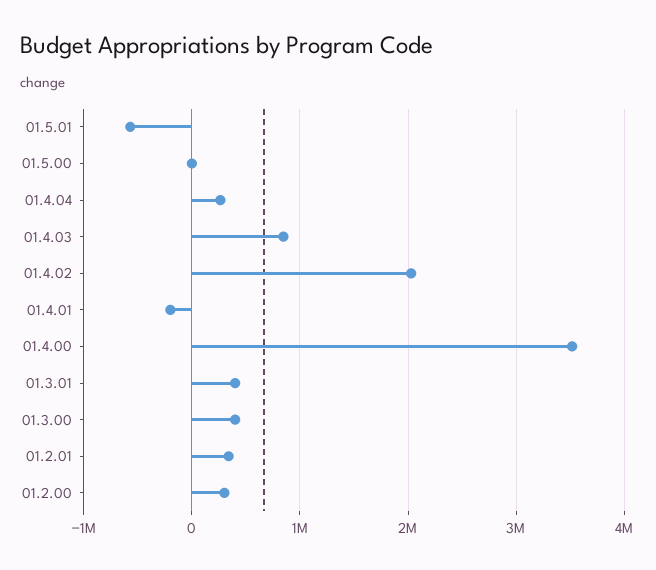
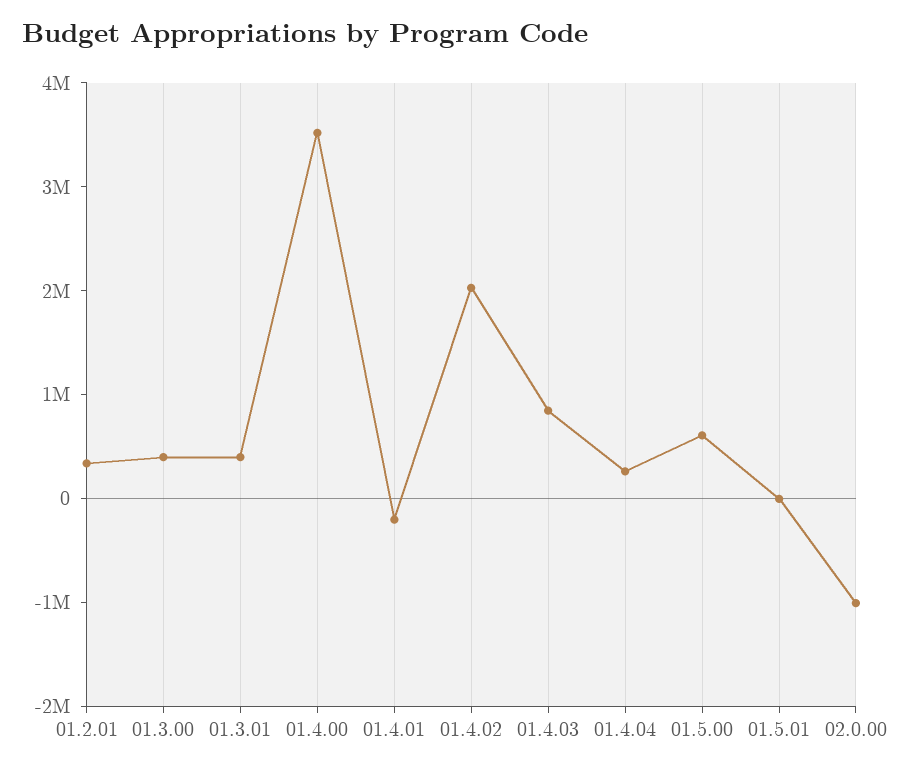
01.5.01: -600000 -> 0
01.5.00: 0 -> 600000
01.2.00: 300000 -> none
02.0.00: none -> -1000000

